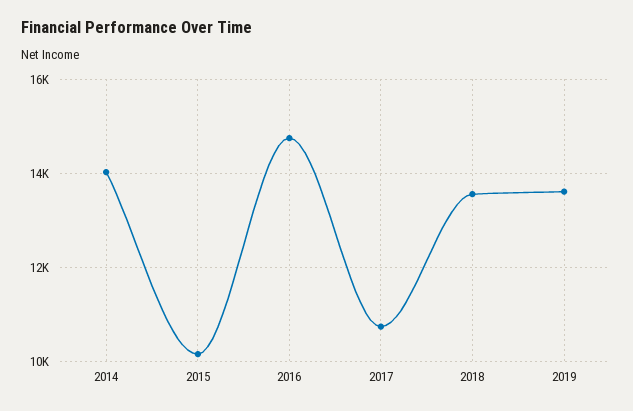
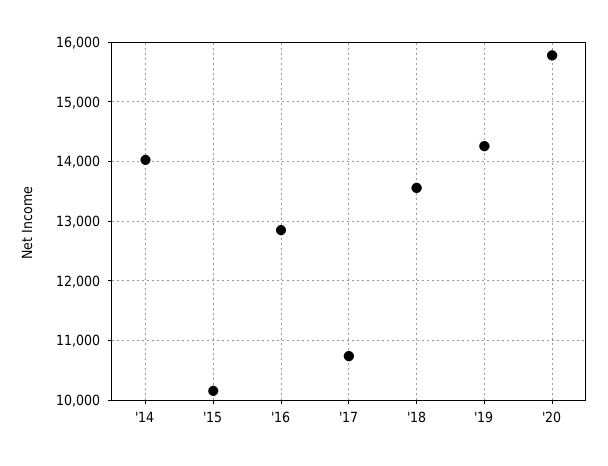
2016: 14800 -> 12800
2019: 13600 -> 14200
'20: none -> 15800

